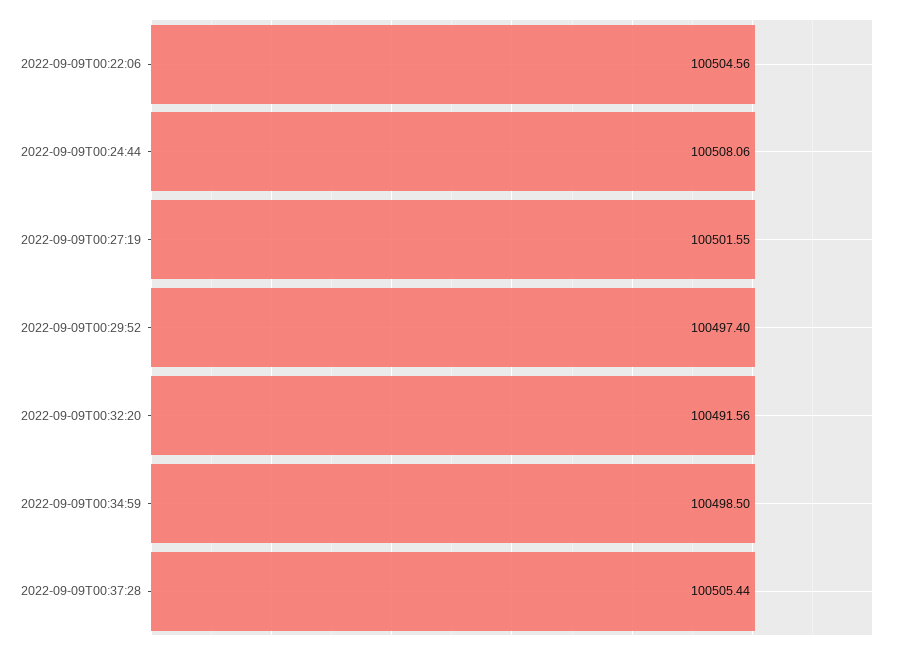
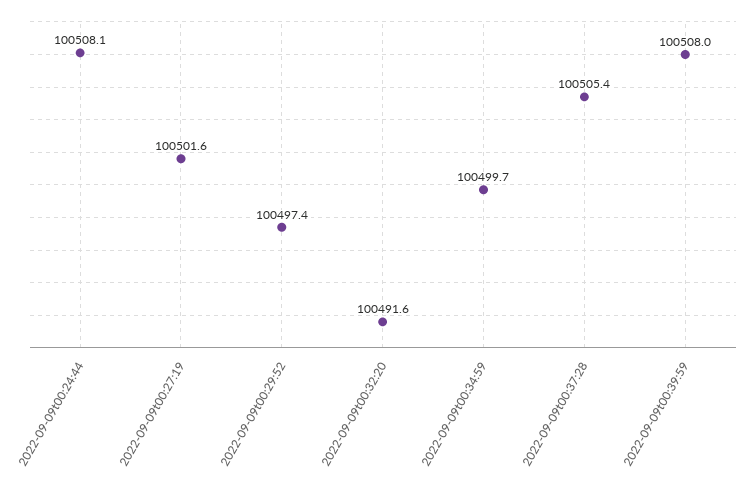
2022-09-09T00:22:06: 100504.56 -> none
2022-09-09T00:34:59: 100498.5 -> 100499.7
2022-09-09t00:39:59: none -> 100508

